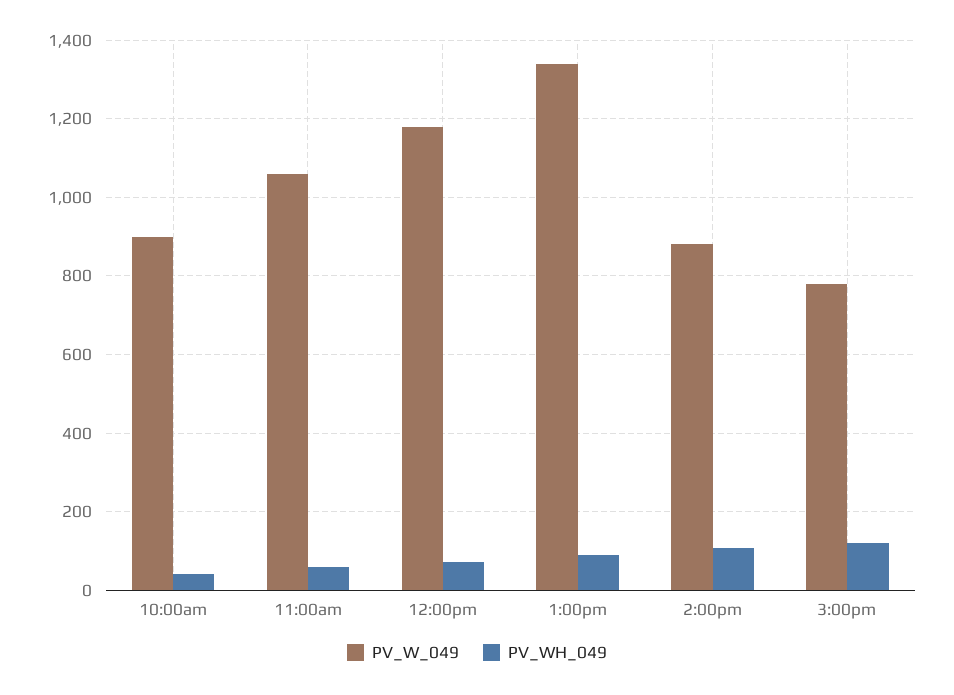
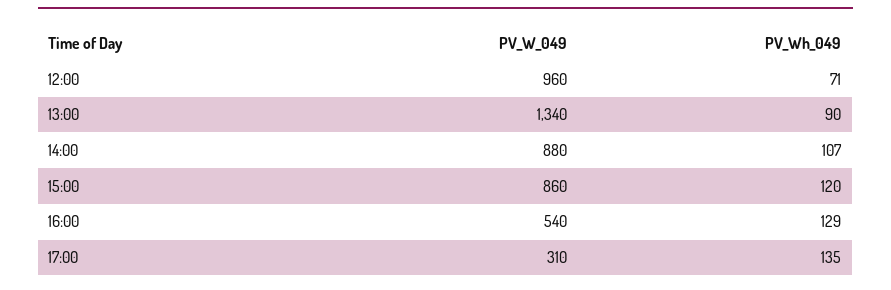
PV_W_049, 10:00am: 900 -> none
PV_WH_049, 10:00am: 40 -> none
PV_W_049, 11:00am: 1060 -> none
PV_WH_049, 11:00am: 60 -> none
PV_W_049, 12:00pm: 1180 -> 960
PV_W_049, 3:00pm: 780 -> 860
PV_W_049, 16:00: none -> 540
PV_WH_049, 16:00: none -> 129
PV_W_049, 17:00: none -> 310
PV_WH_049, 17:00: none -> 135

